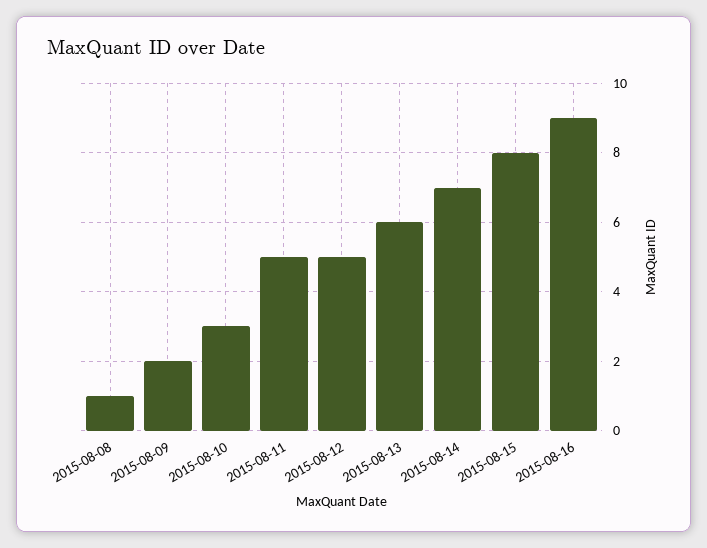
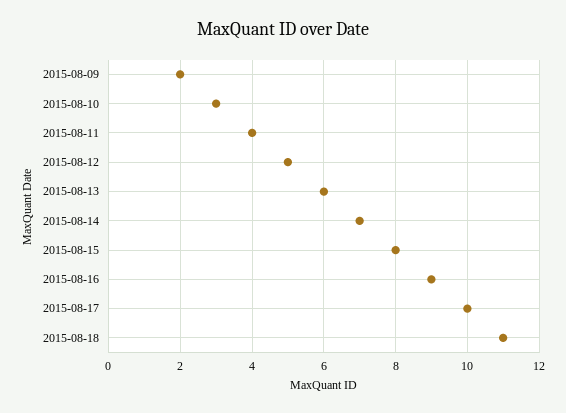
2015-08-08: 1 -> none
2015-08-11: 5 -> 4
2015-08-17: none -> 10
2015-08-18: none -> 11

